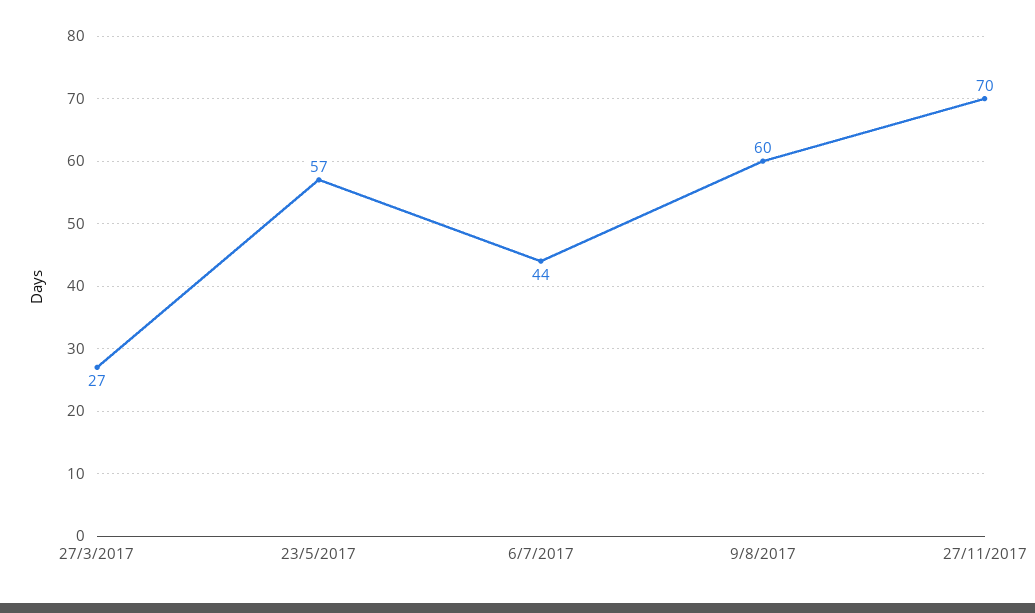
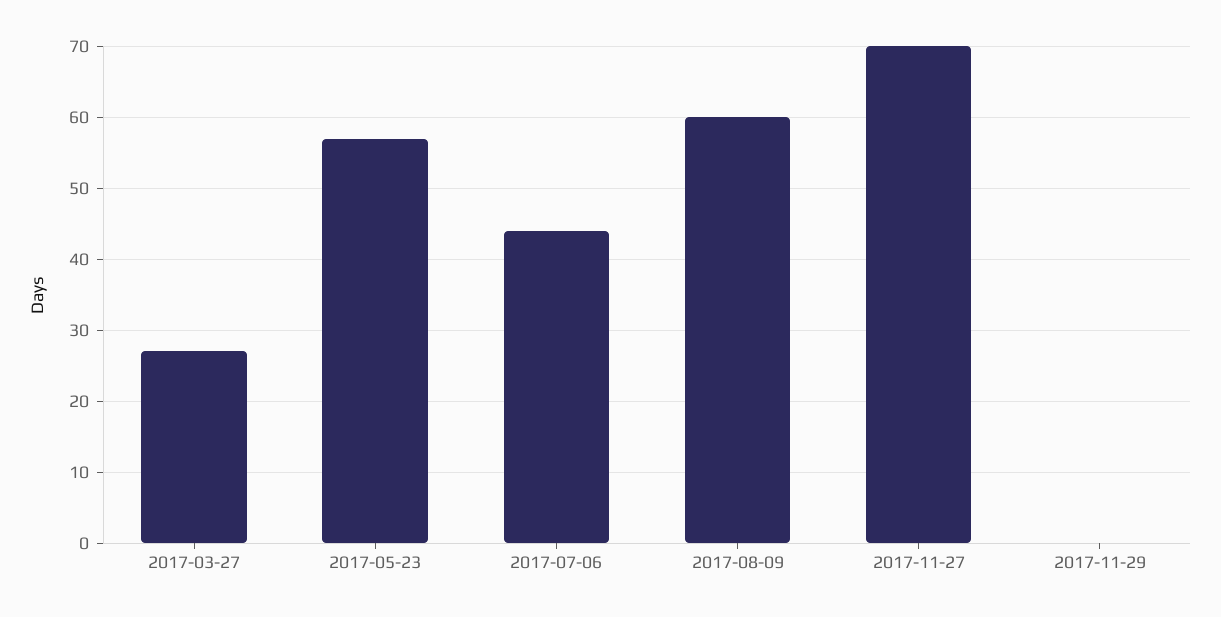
2017-11-29: none -> 0

